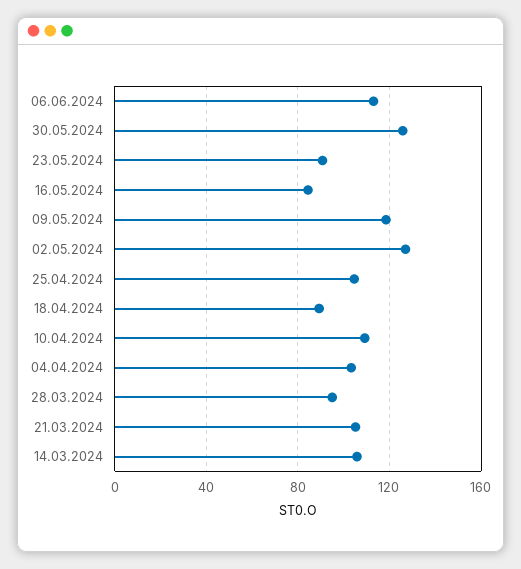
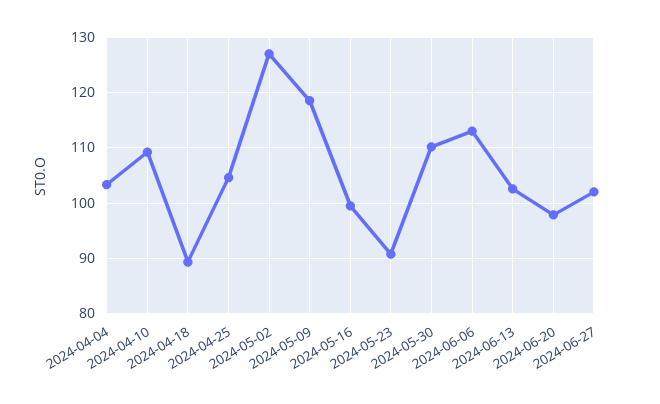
30.05.2024: 125 -> 110
16.05.2024: 85 -> 100
28.03.2024: 95 -> none
21.03.2024: 105 -> none
14.03.2024: 105 -> none
2024-06-13: none -> 102
2024-06-20: none -> 98
2024-06-27: none -> 102

